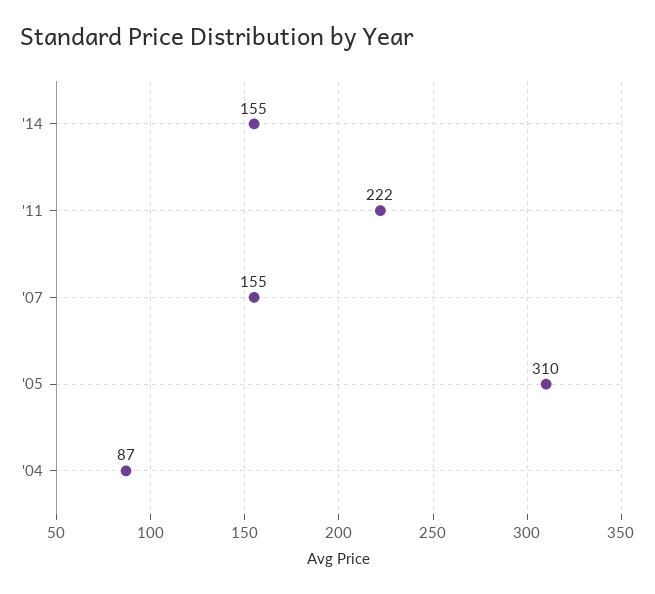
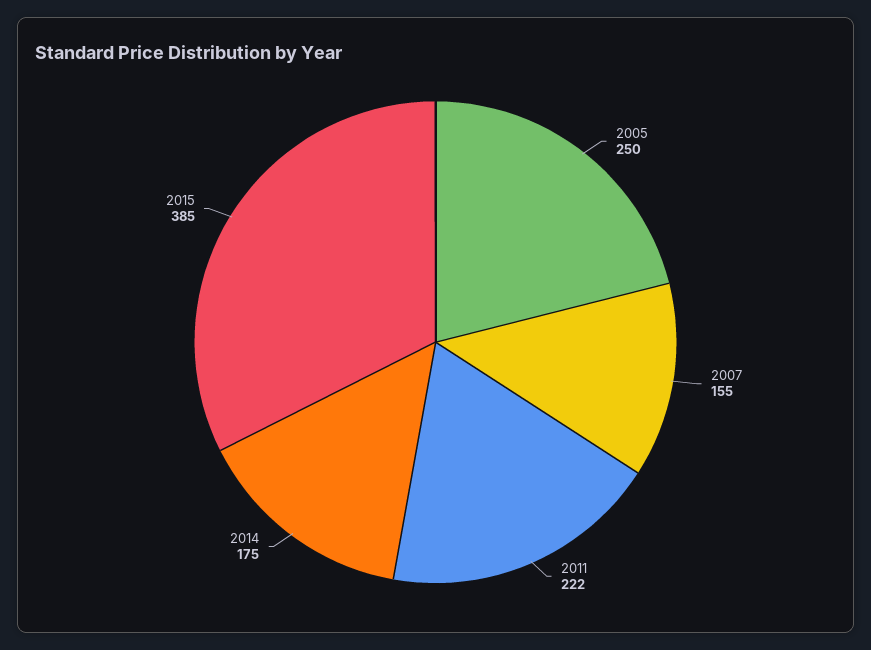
'14: 155 -> 175
'05: 310 -> 250
'04: 87 -> none
2015: none -> 385

